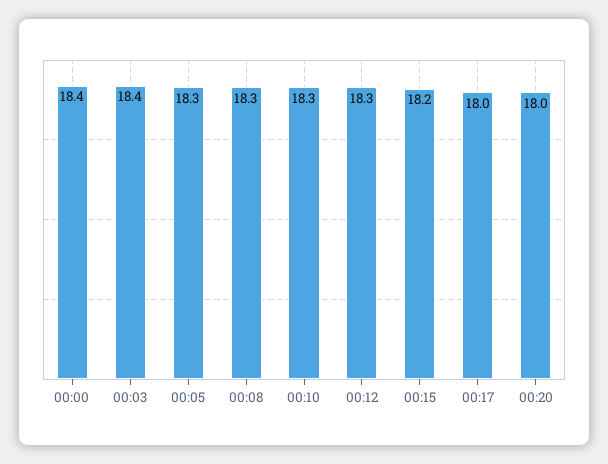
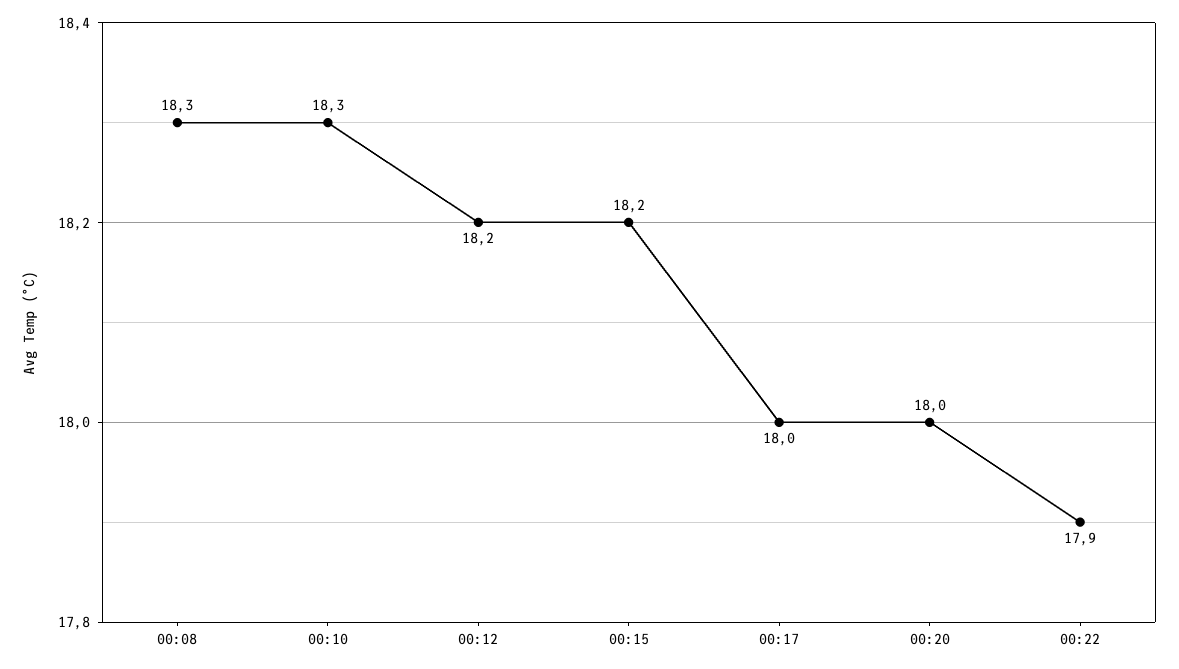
00:00: 18.4 -> none
00:03: 18.4 -> none
00:05: 18.3 -> none
00:12: 18.3 -> 18.2
00:22: none -> 17.9

